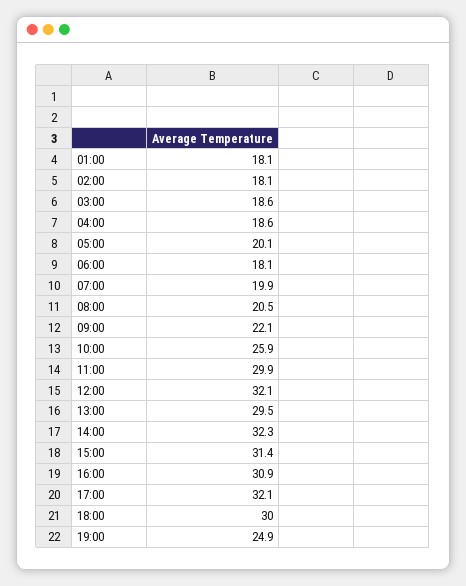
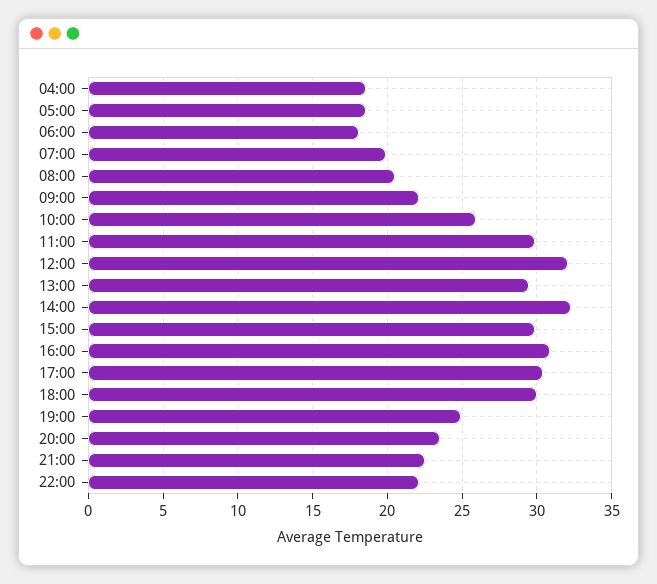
01:00: 18.1 -> none
02:00: 18.1 -> none
03:00: 18.6 -> none
05:00: 20.1 -> 18.5
15:00: 31.4 -> 30
17:00: 32.1 -> 30.5
20:00: none -> 23.5
21:00: none -> 22.5
22:00: none -> 22

